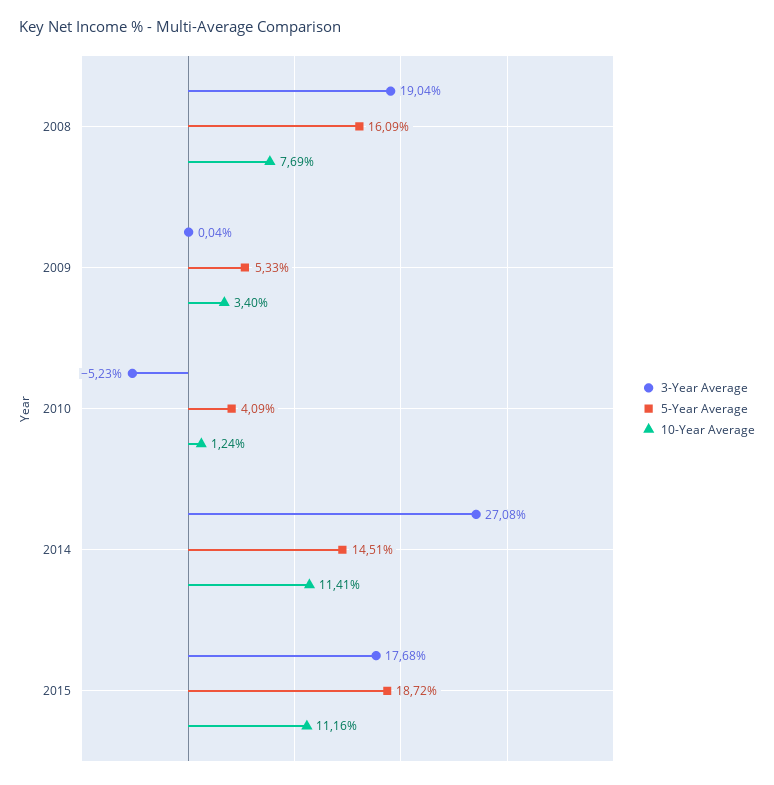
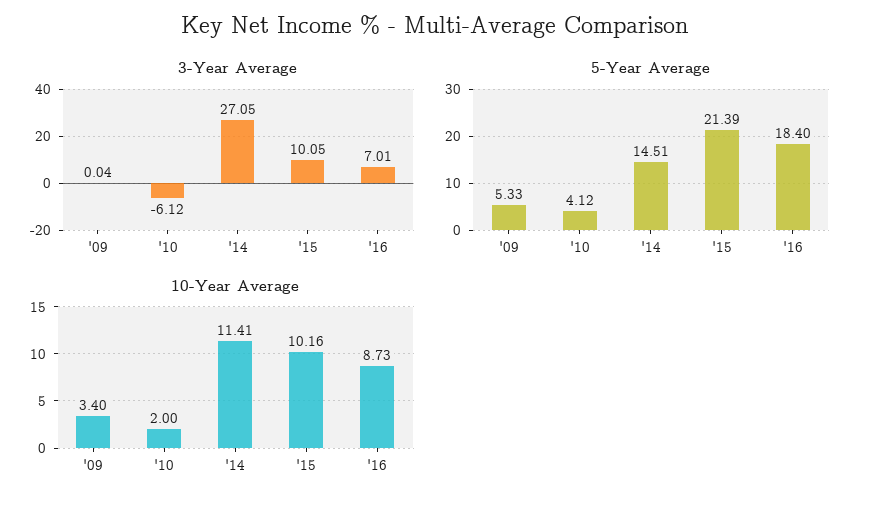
3-Year Average, 2008: 19.04 -> none
5-Year Average, 2008: 16.09 -> none
10-Year Average, 2008: 7.69 -> none
3-Year Average, 2010: -5.23 -> -6.12
5-Year Average, 2010: 4.09 -> 4.12
10-Year Average, 2010: 1.24 -> 2
3-Year Average, 2014: 27.08 -> 27.05
3-Year Average, 2015: 17.68 -> 10.05
5-Year Average, 2015: 18.72 -> 21.39
10-Year Average, 2015: 11.16 -> 10.16
3-Year Average, '16: none -> 7.01
5-Year Average, '16: none -> 18.4
10-Year Average, '16: none -> 8.73

